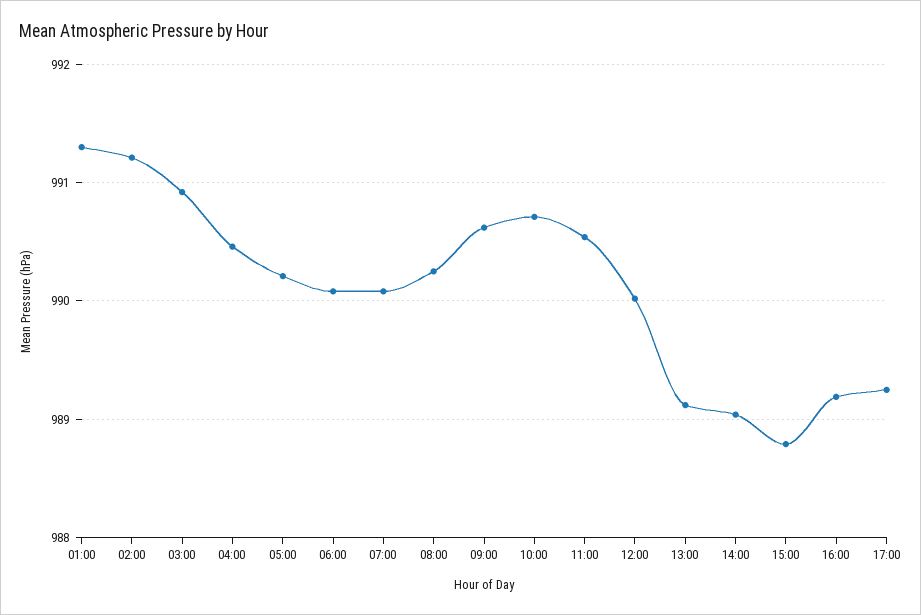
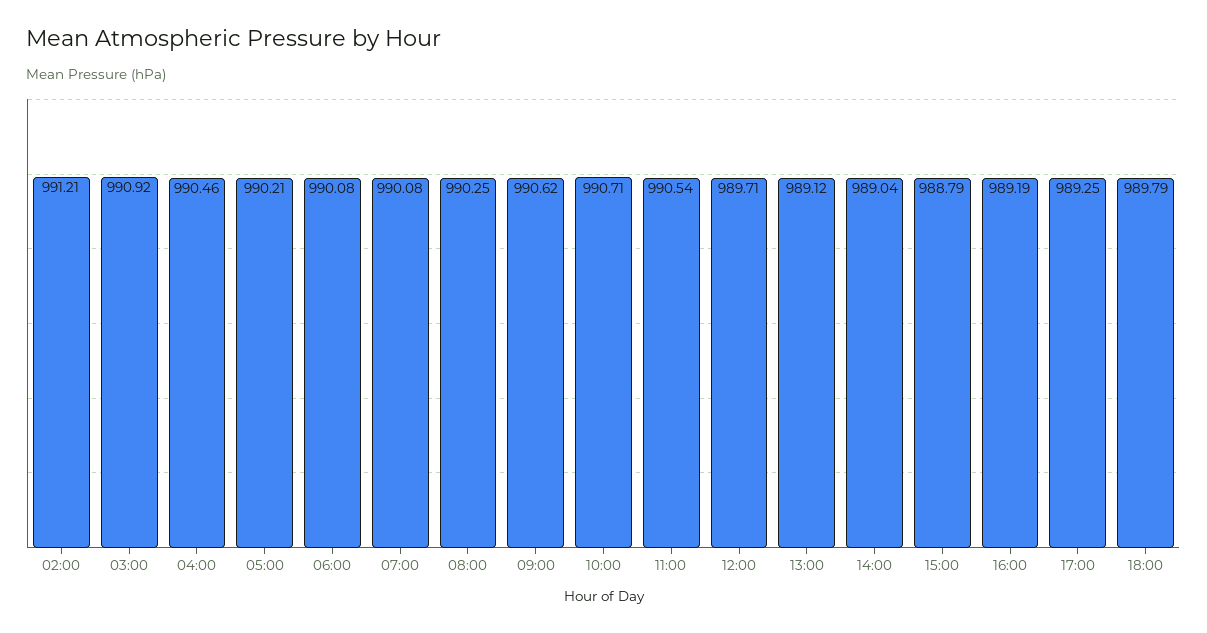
01:00: 991.3 -> none
12:00: 990 -> 989.71
18:00: none -> 989.79

